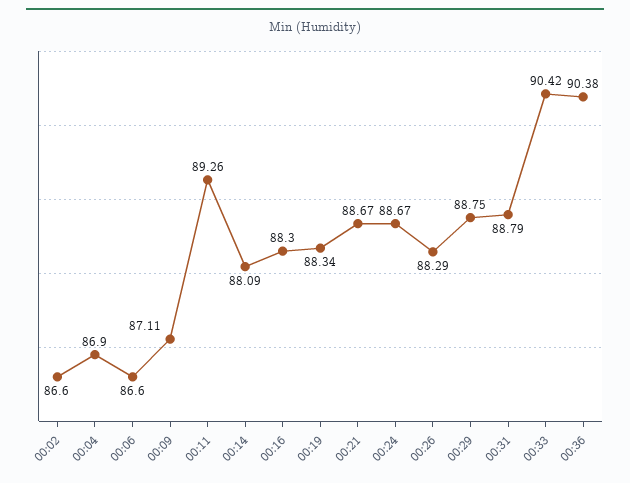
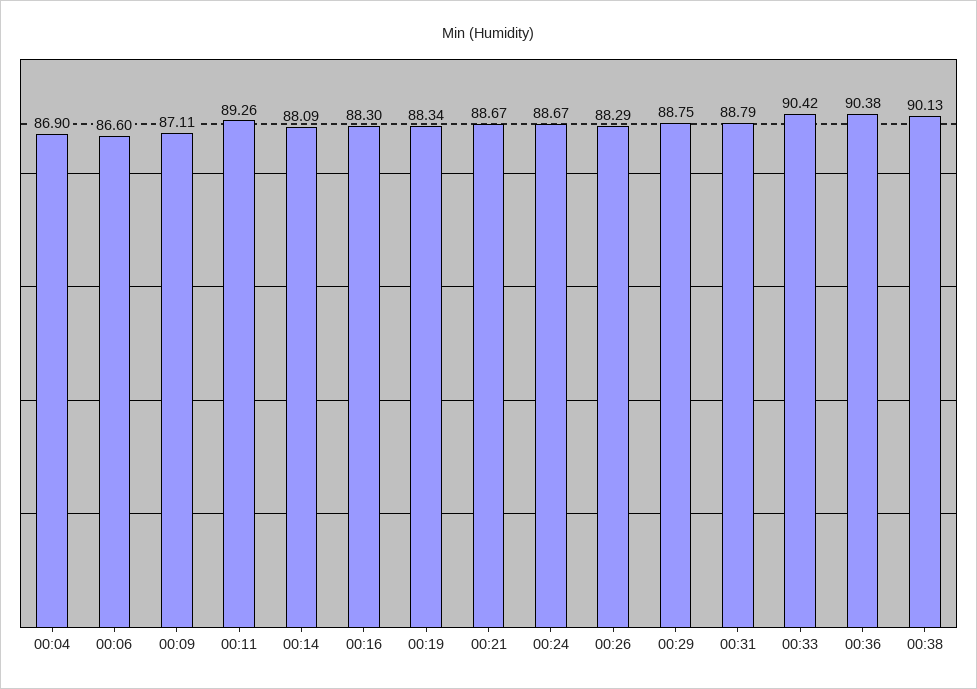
00:02: 86.6 -> none
00:38: none -> 90.13

